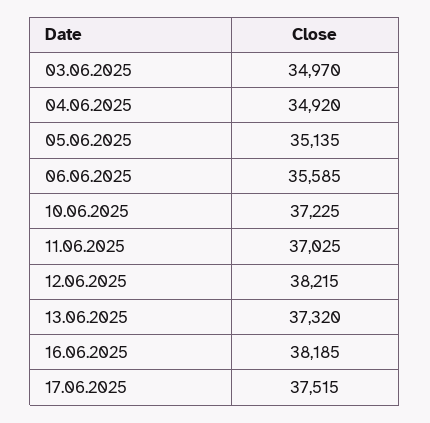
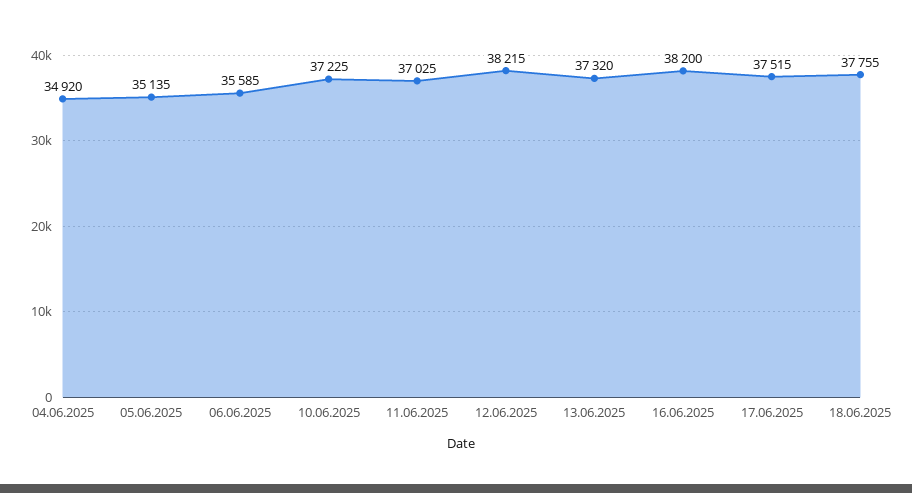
03.06.2025: 34970 -> none
16.06.2025: 38185 -> 38200
18.06.2025: none -> 37755

